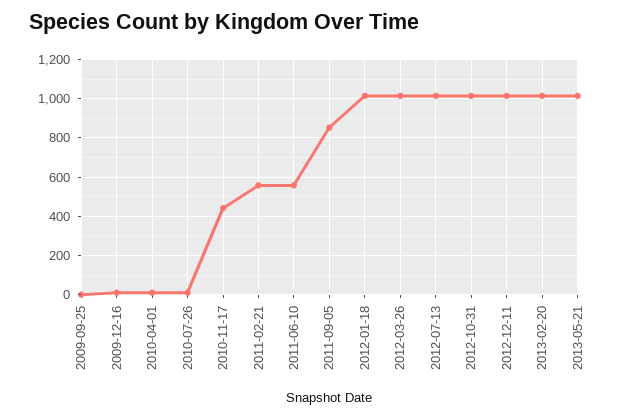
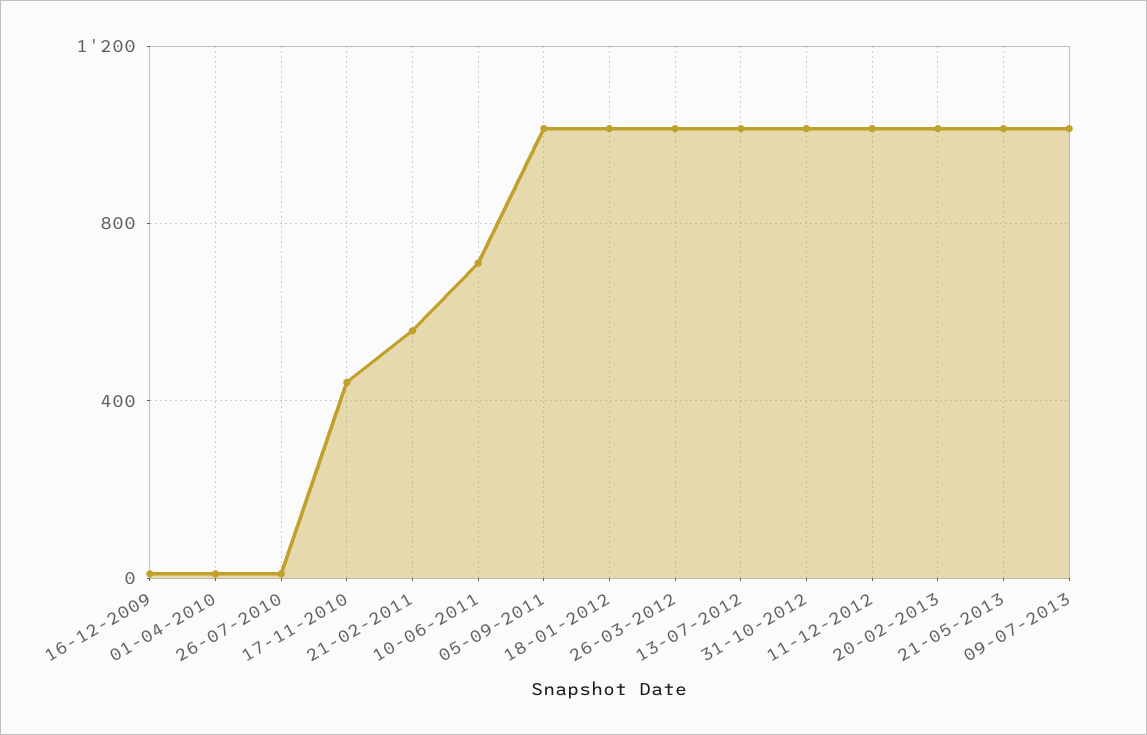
2009-09-25: 0 -> none
2011-06-10: 550 -> 700
2011-09-05: 850 -> 1000
09-07-2013: none -> 1000

